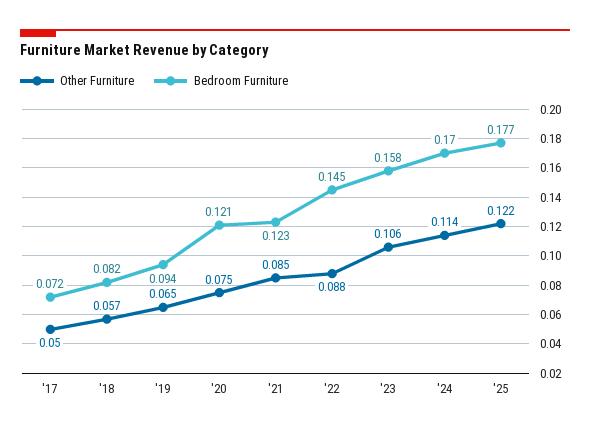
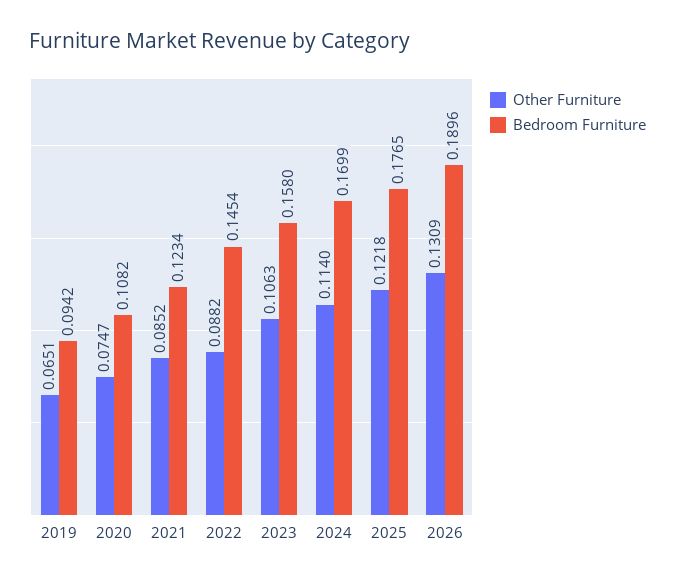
Other Furniture, '17: 0.05 -> none
Bedroom Furniture, '17: 0.072 -> none
Other Furniture, '18: 0.057 -> none
Bedroom Furniture, '18: 0.082 -> none
Bedroom Furniture, '20: 0.121 -> 0.1082
Other Furniture, 2026: none -> 0.1309
Bedroom Furniture, 2026: none -> 0.1896

